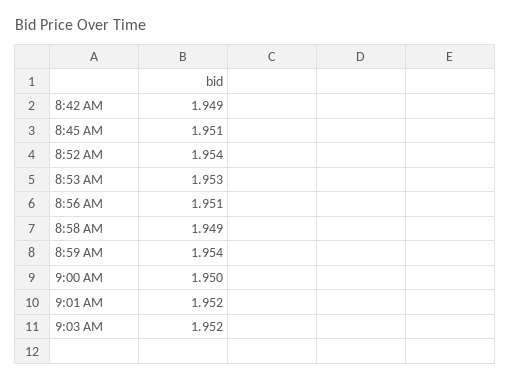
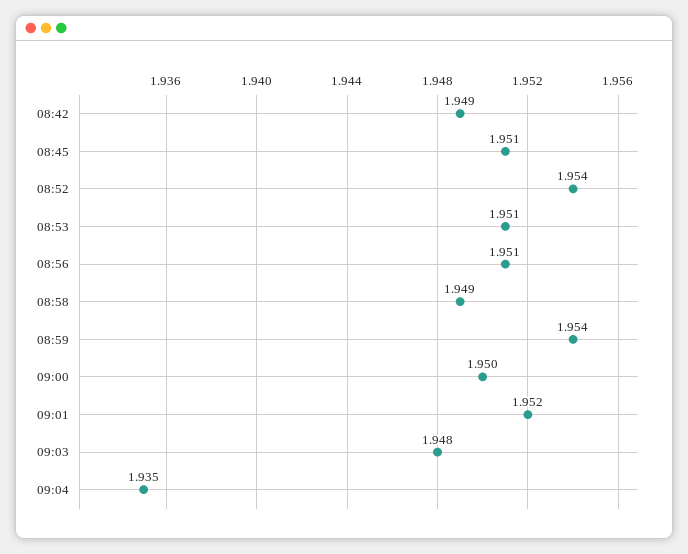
8:53 AM: 1.953 -> 1.951
9:03 AM: 1.952 -> 1.948
09:04: none -> 1.935

